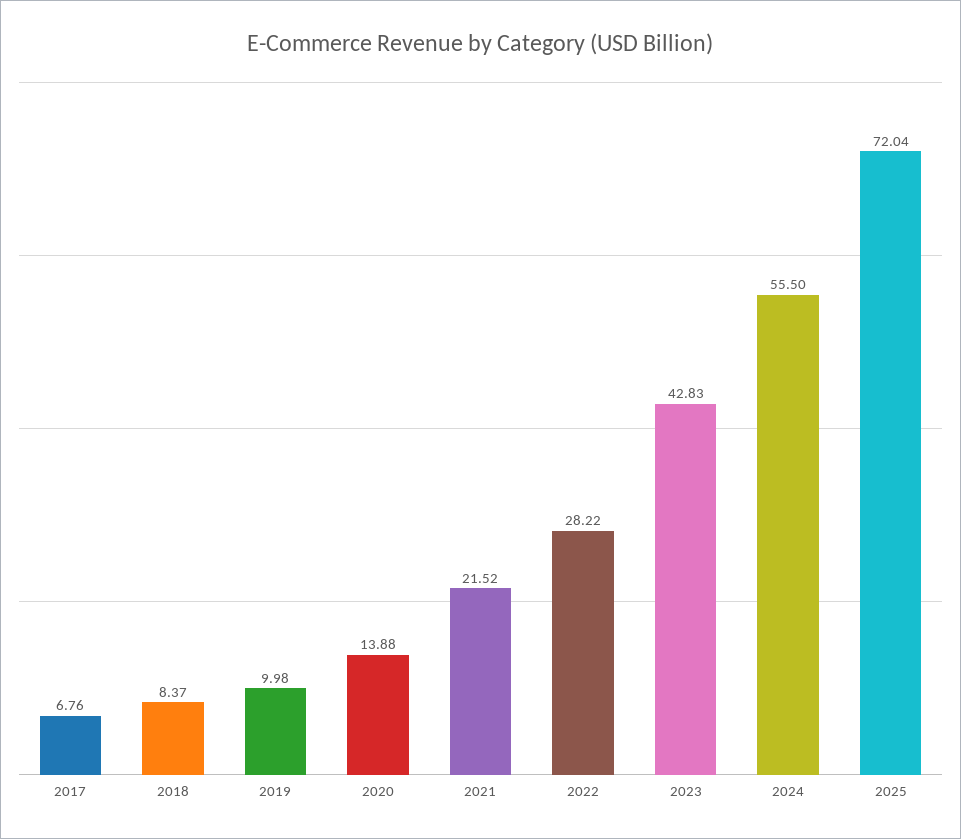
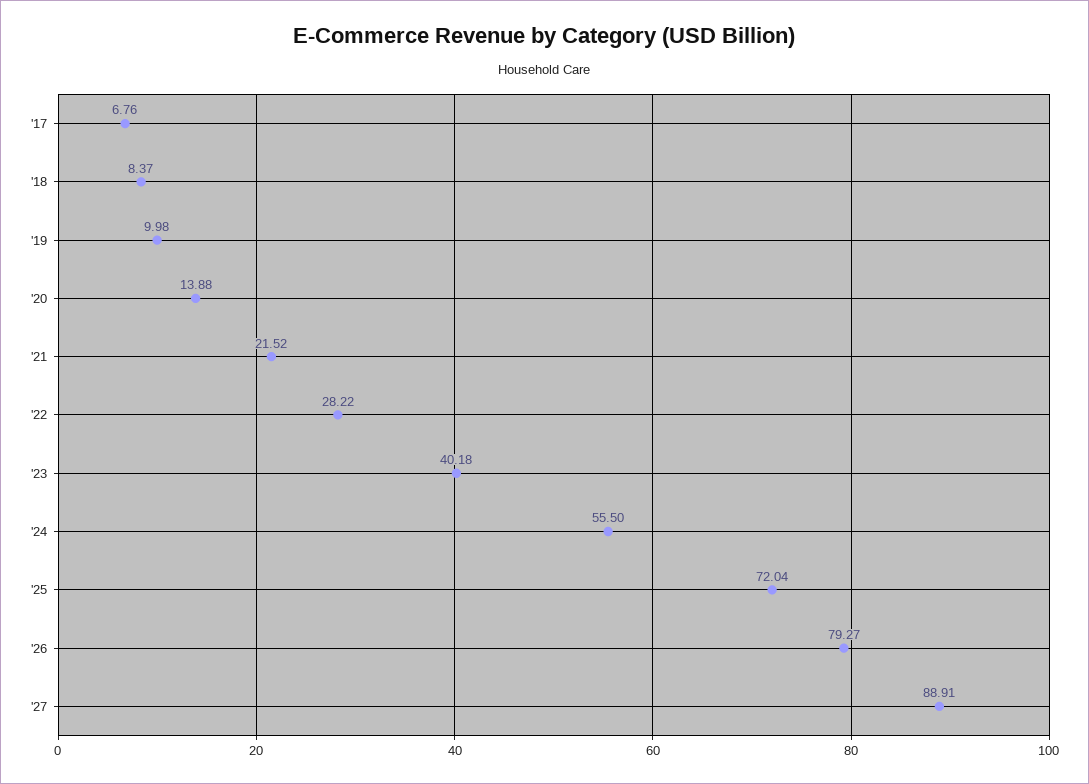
2023: 42.83 -> 40.18
'26: none -> 79.27
'27: none -> 88.91

